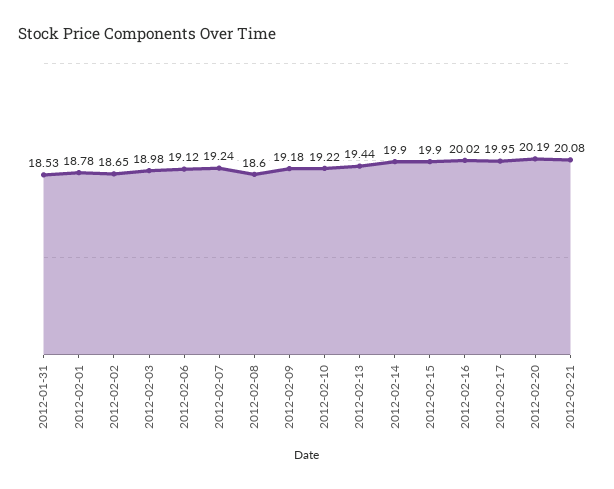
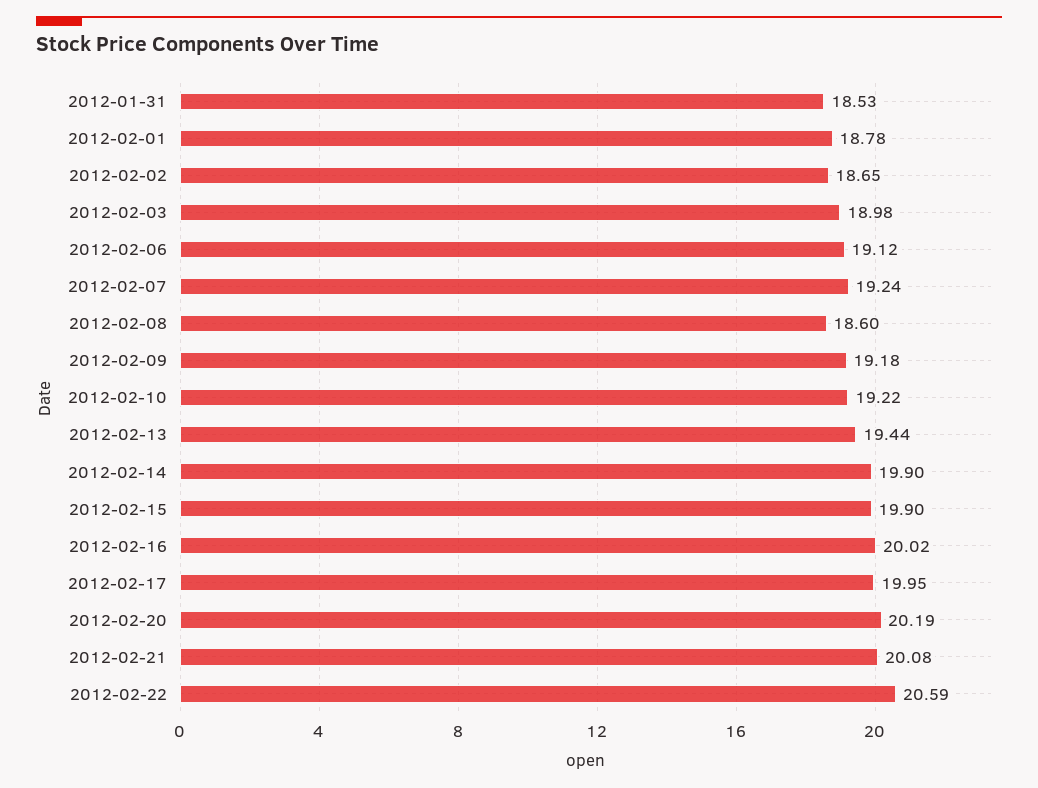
2012-02-22: none -> 20.59

